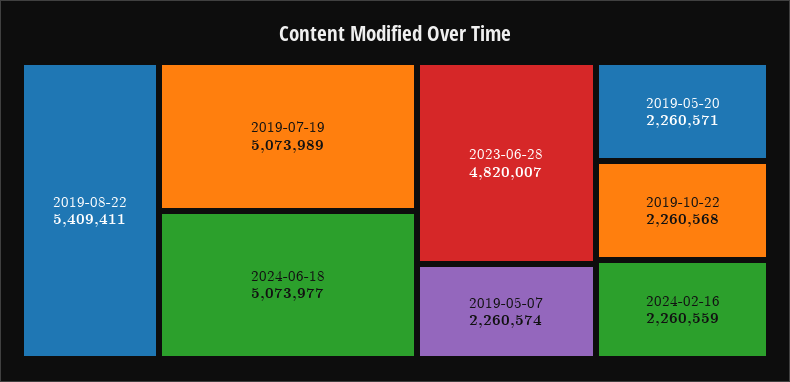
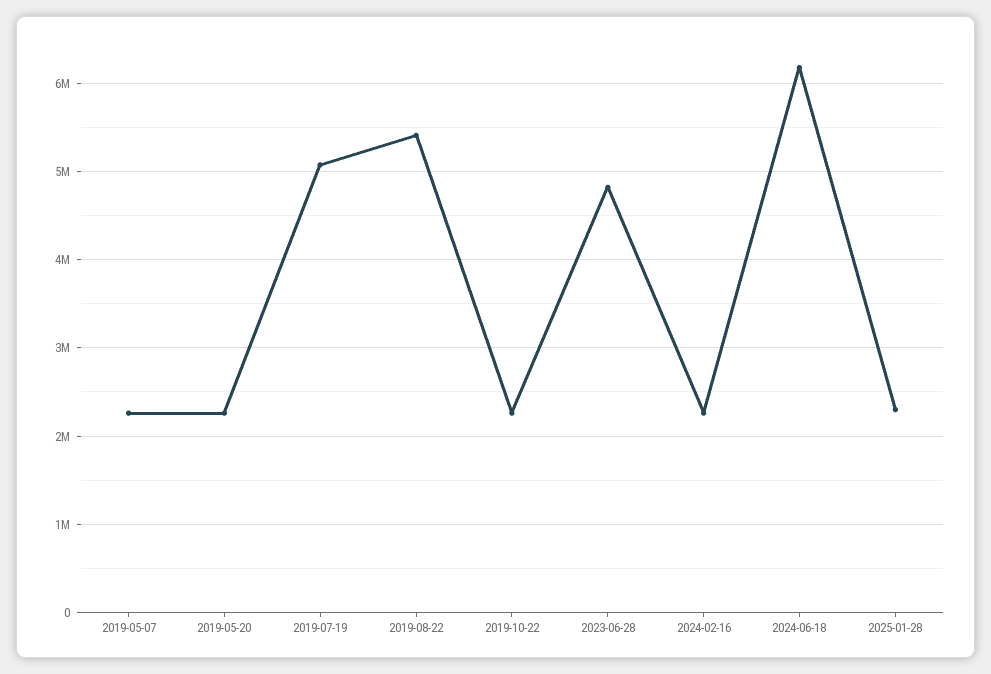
2024-06-18: 5073977 -> 6200000
2025-01-28: none -> 2300000

